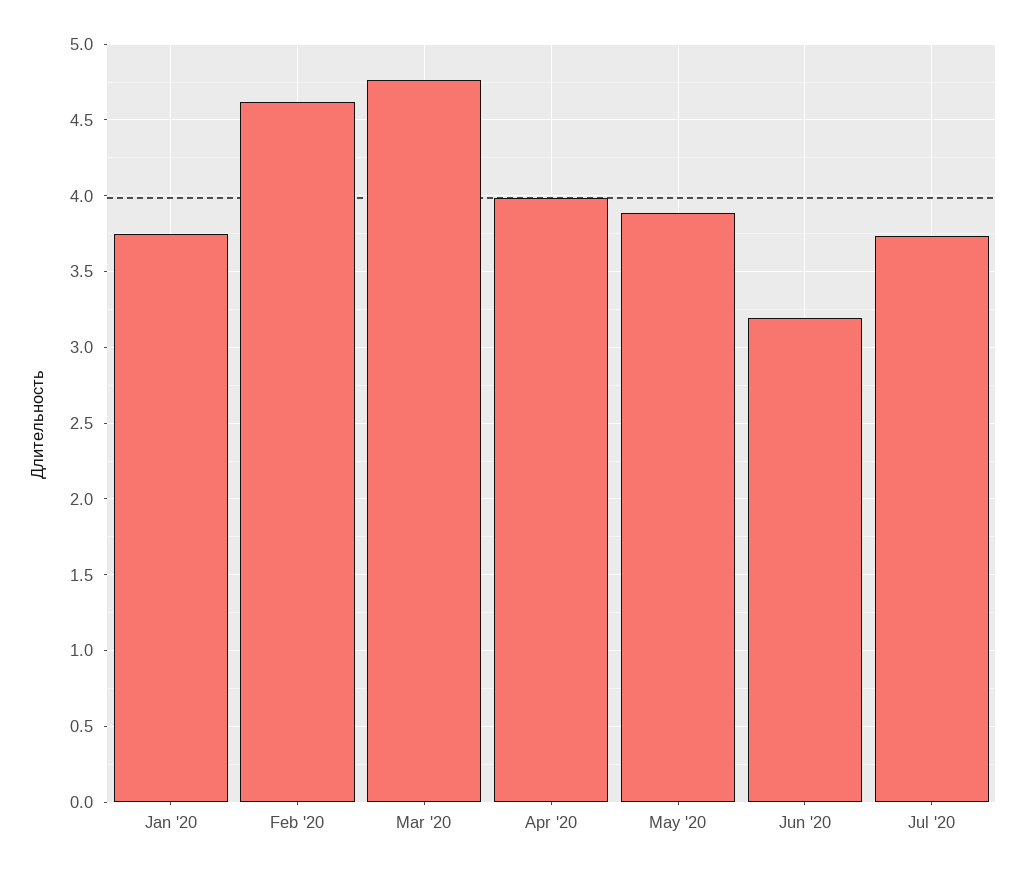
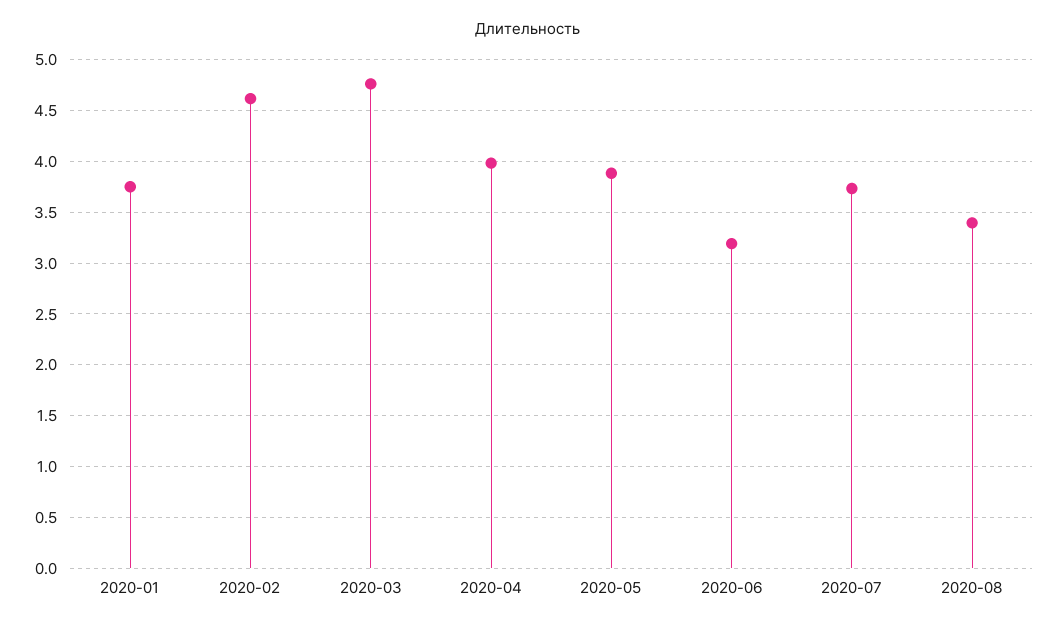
2020-08: none -> 3.4

